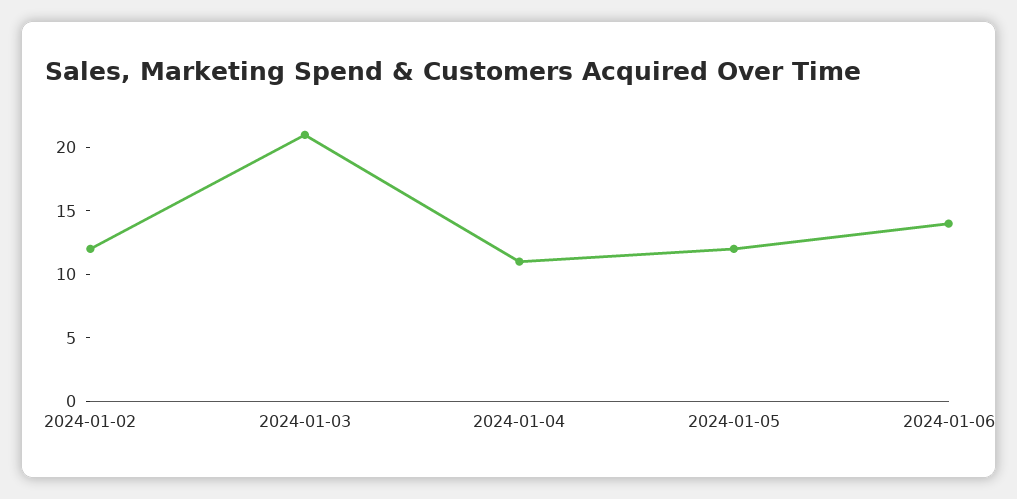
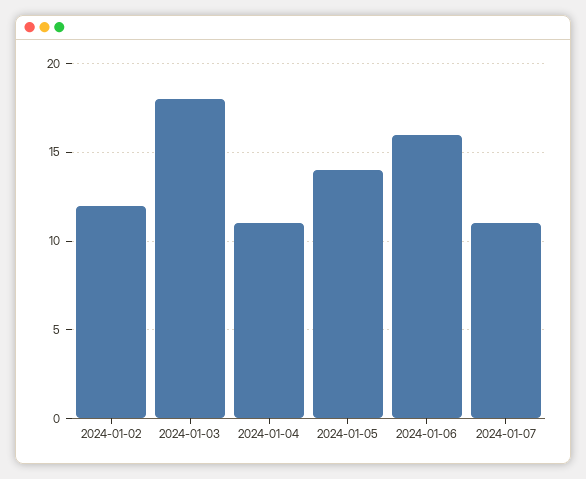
2024-01-03: 21 -> 18
2024-01-05: 12 -> 14
2024-01-06: 14 -> 16
2024-01-07: none -> 11

